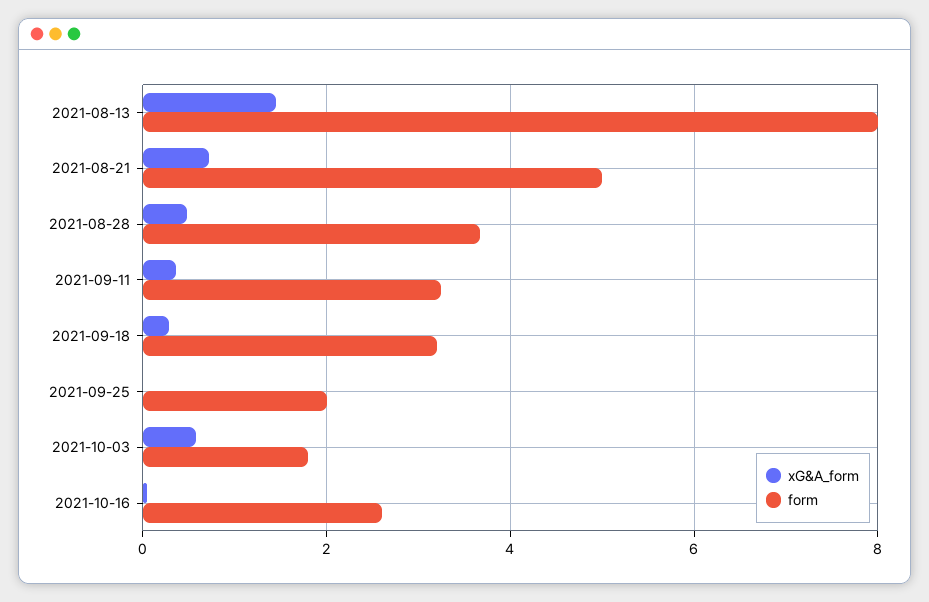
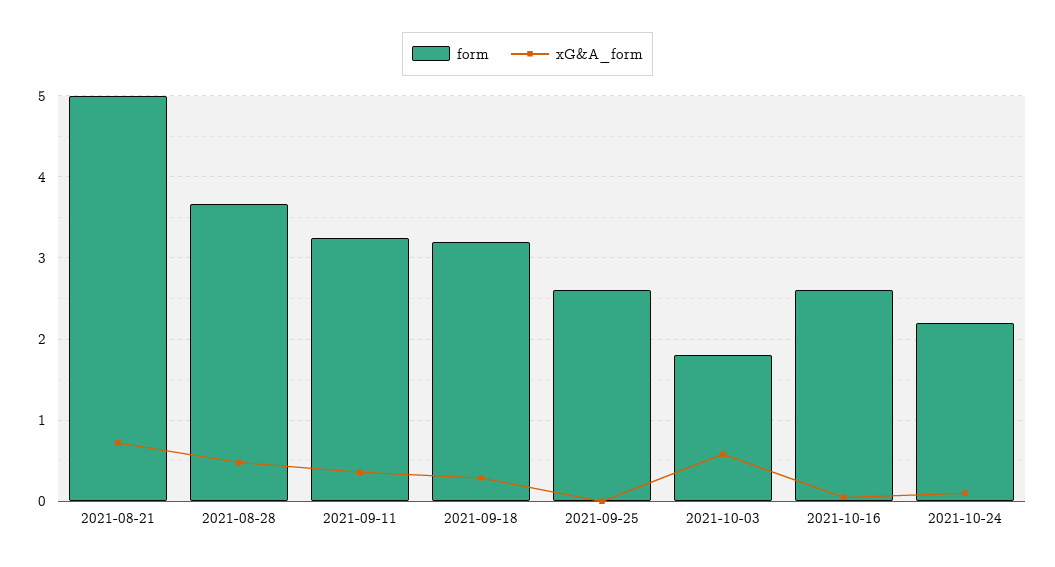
xG&A_form, 2021-08-13: 1.4 -> none
form, 2021-08-13: 8 -> none
form, 2021-09-25: 2 -> 2.6
form, 2021-10-24: none -> 2.2
xG&A_form, 2021-10-24: none -> 0.1

